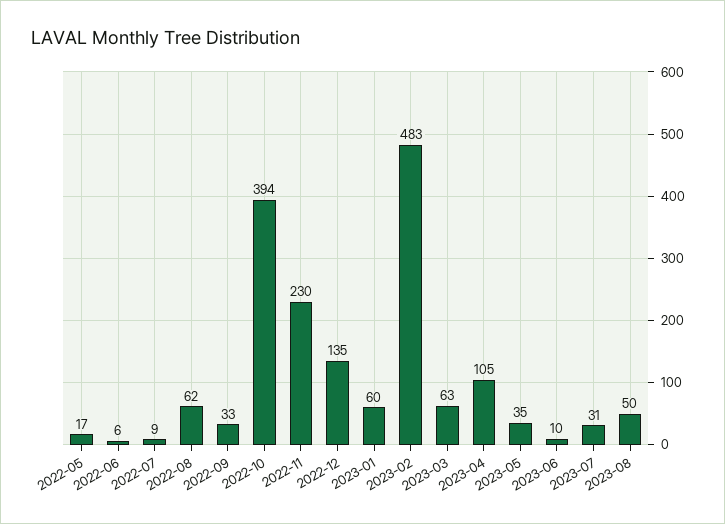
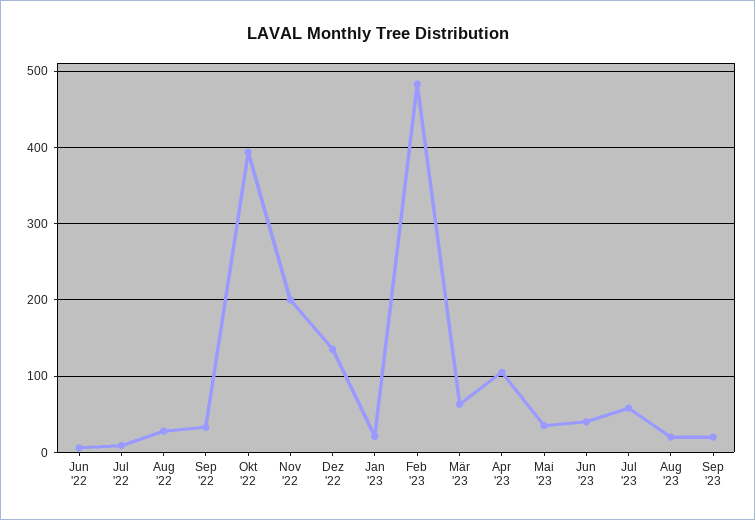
2022-05: 17 -> none
2022-08: 62 -> 30
2022-11: 230 -> 200
2023-01: 60 -> 20
2023-06: 10 -> 40
2023-07: 31 -> 60
2023-08: 50 -> 20
Sep '23: none -> 20

